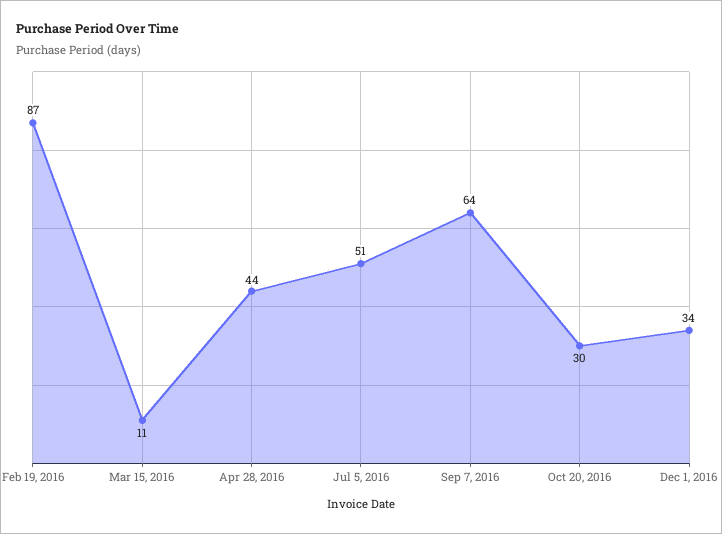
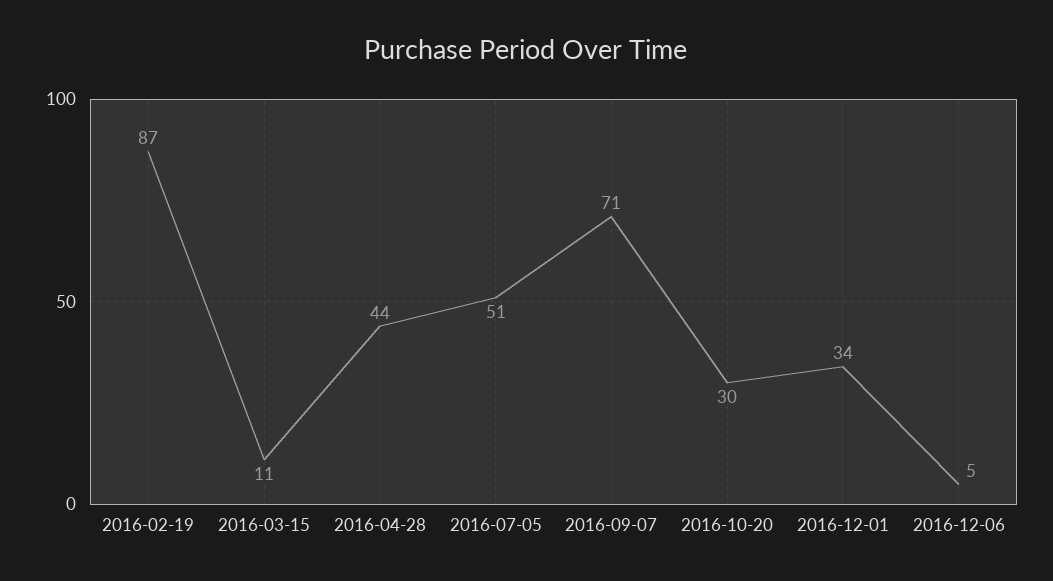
Sep 7, 2016: 64 -> 71
2016-12-06: none -> 5

